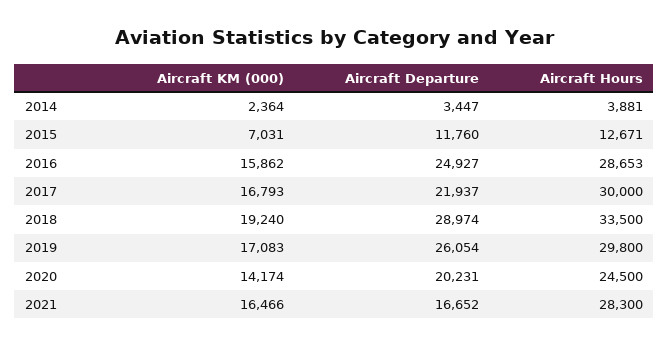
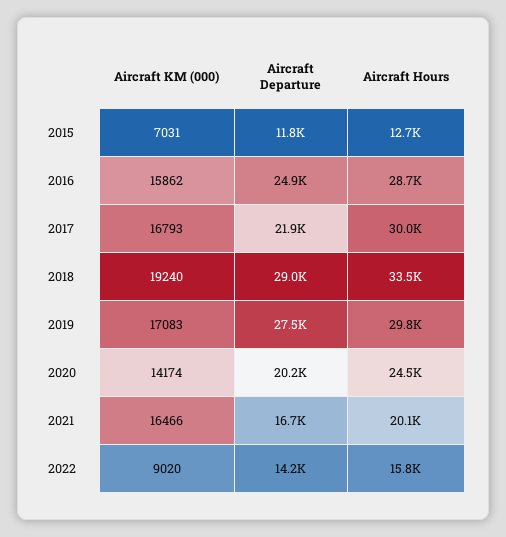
Aircraft KM (000), 2014: 2364 -> none
Aircraft Departure, 2014: 3447 -> none
Aircraft Hours, 2014: 3881 -> none
Aircraft Departure, 2019: 26054 -> 27500
Aircraft Hours, 2021: 28300 -> 20100
Aircraft KM (000), 2022: none -> 9020
Aircraft Departure, 2022: none -> 14200
Aircraft Hours, 2022: none -> 15800

